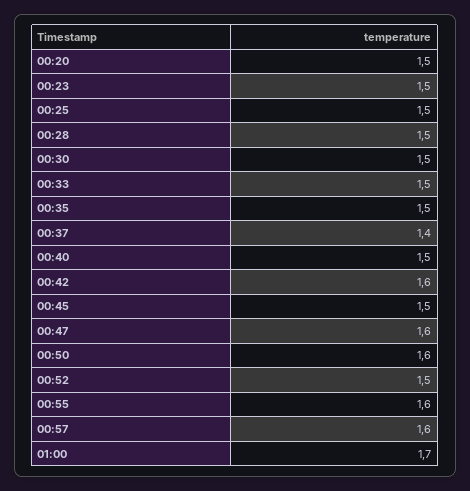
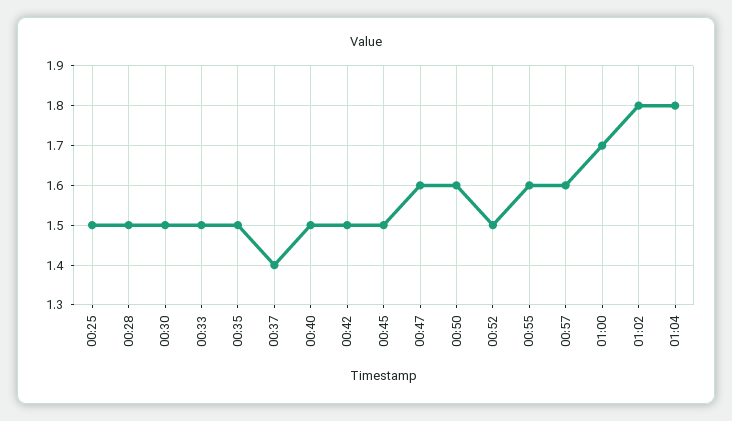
00:20: 1.5 -> none
00:23: 1.5 -> none
00:42: 1.6 -> 1.5
01:02: none -> 1.8
01:04: none -> 1.8

